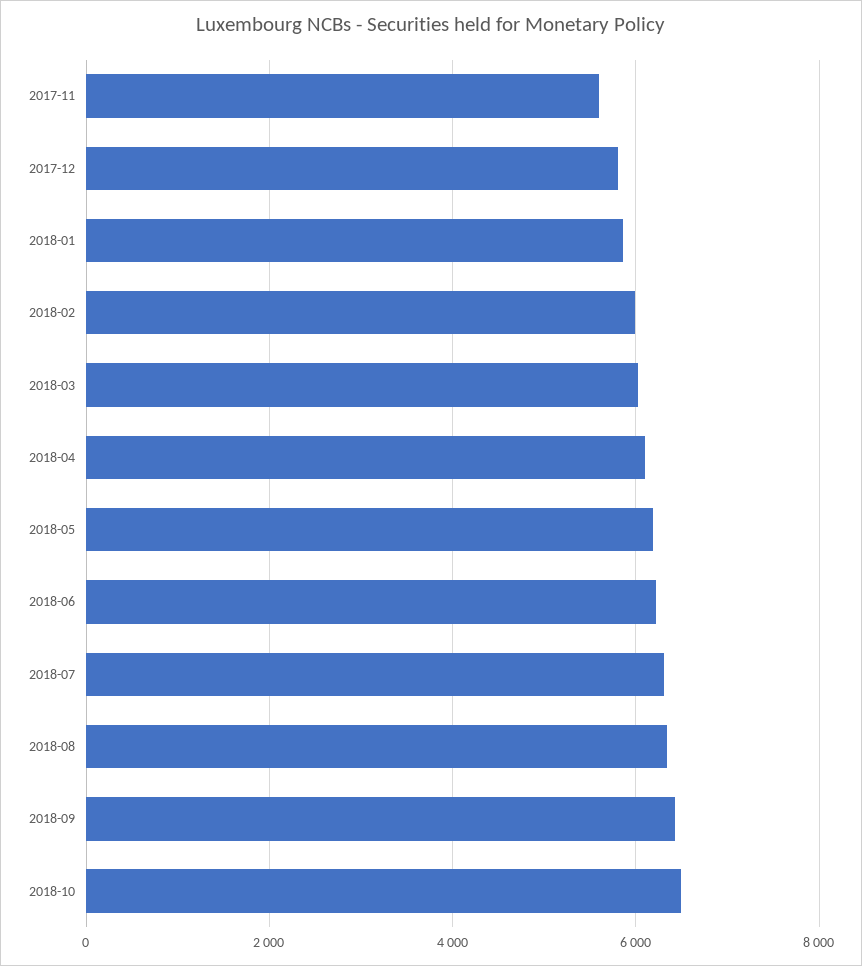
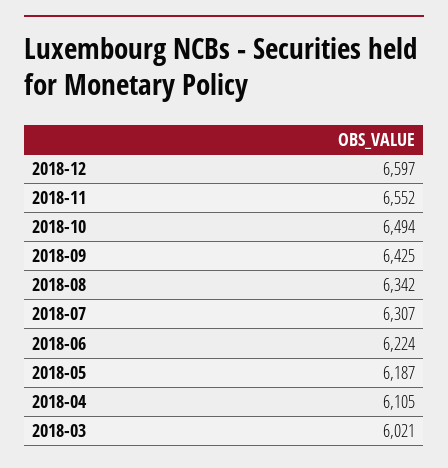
2017-11: 5600 -> none
2017-12: 5800 -> none
2018-01: 5800 -> none
2018-02: 6000 -> none
2018-12: none -> 6597
2018-11: none -> 6552

